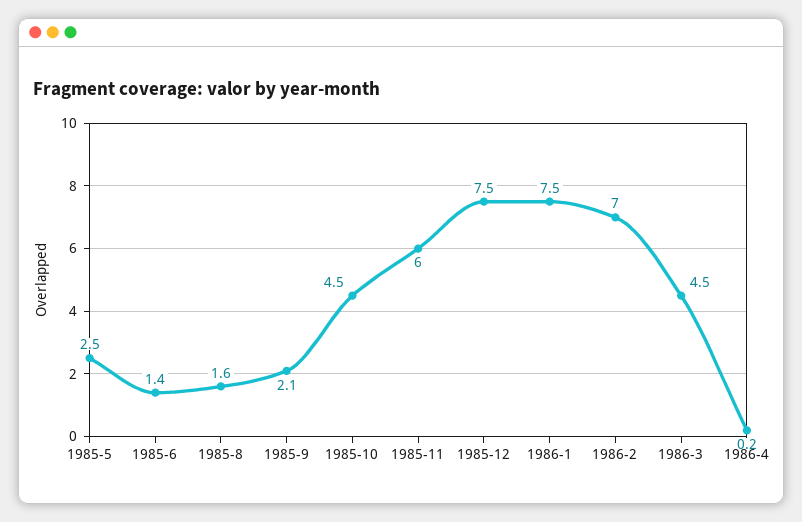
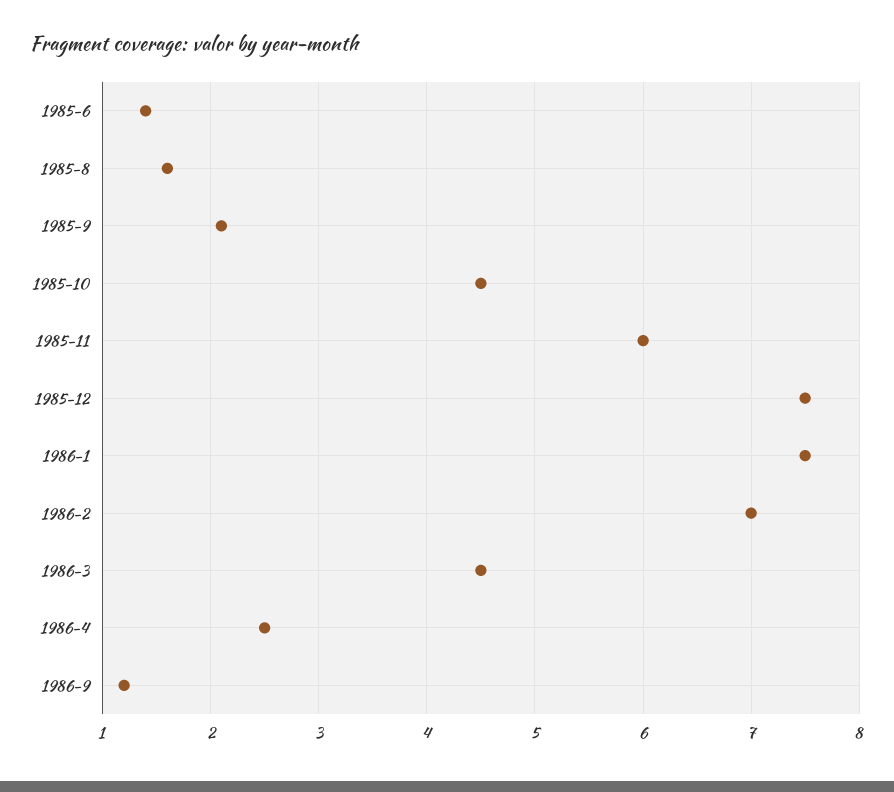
1985-5: 2.5 -> none
1986-4: 0.2 -> 2.5
1986-9: none -> 1.2

